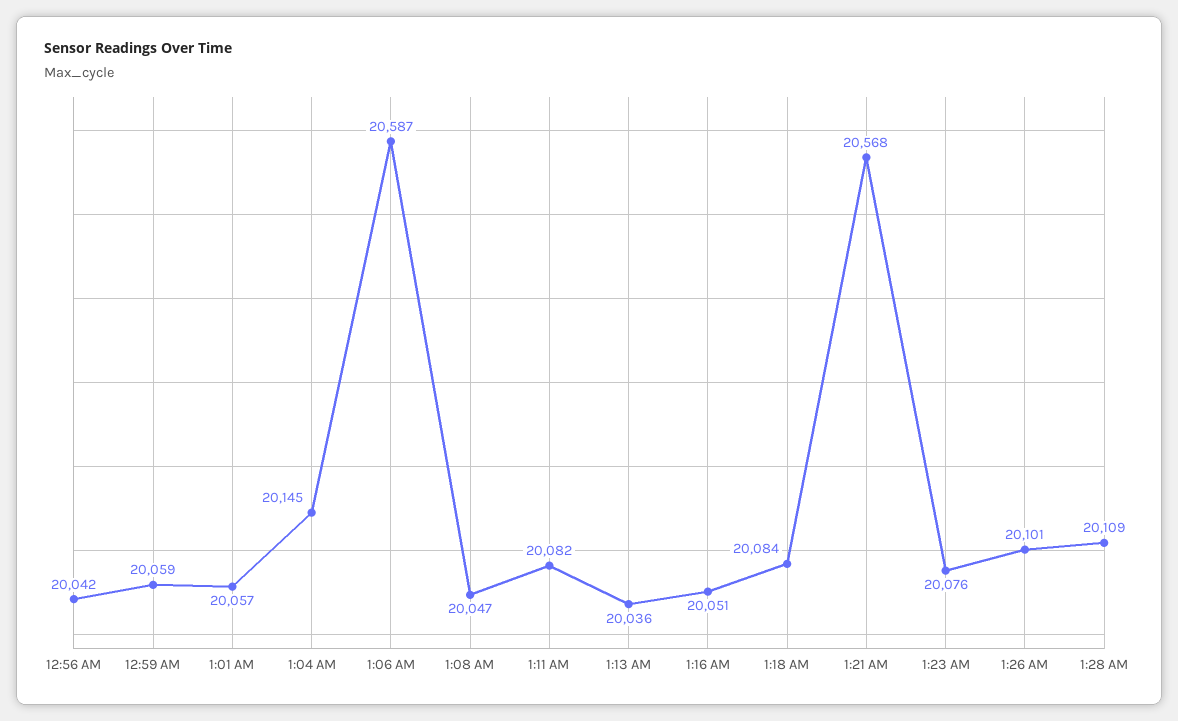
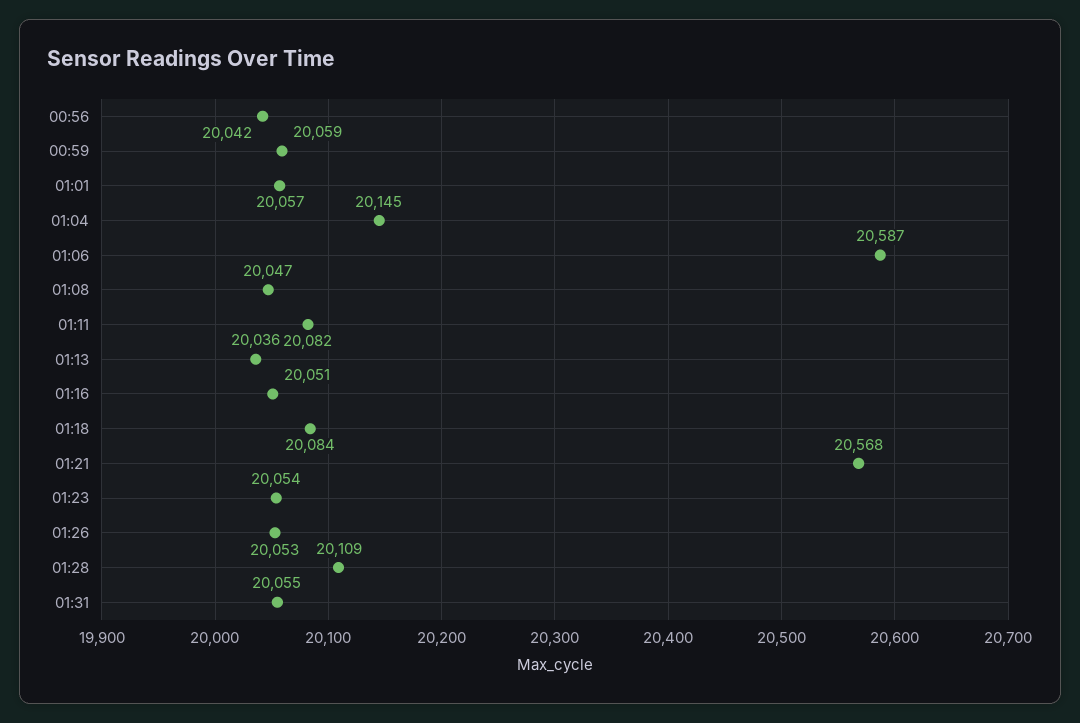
1:23 AM: 20076 -> 20054
1:26 AM: 20101 -> 20053
01:31: none -> 20055

